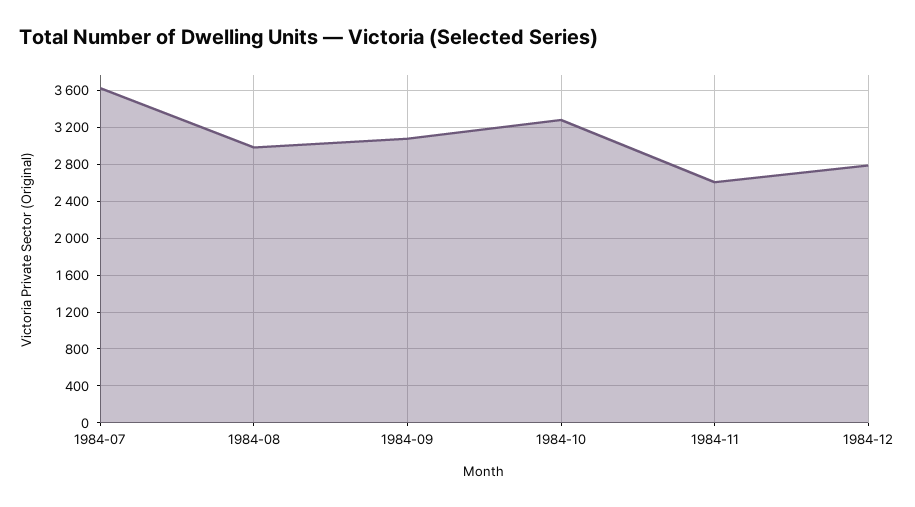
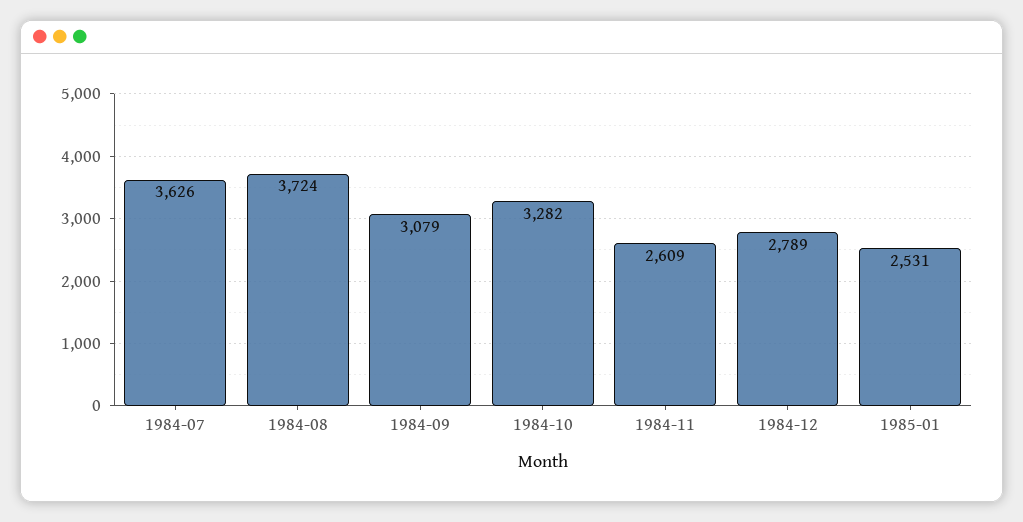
1984-08: 3000 -> 3724
1985-01: none -> 2531

